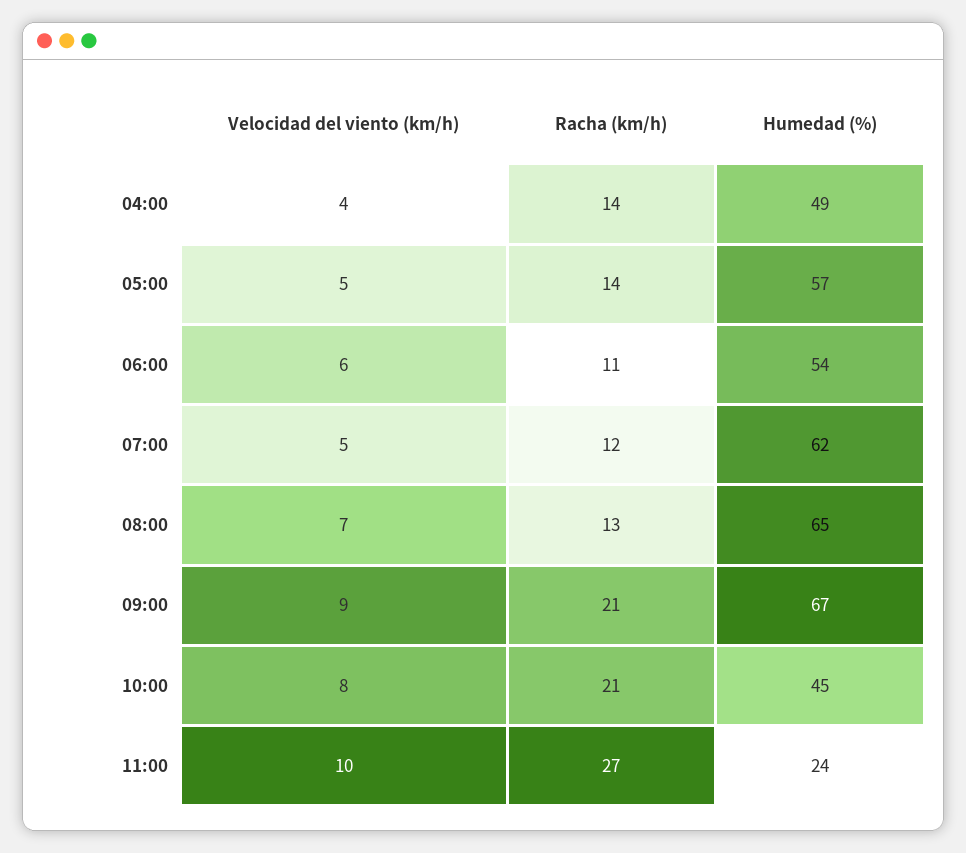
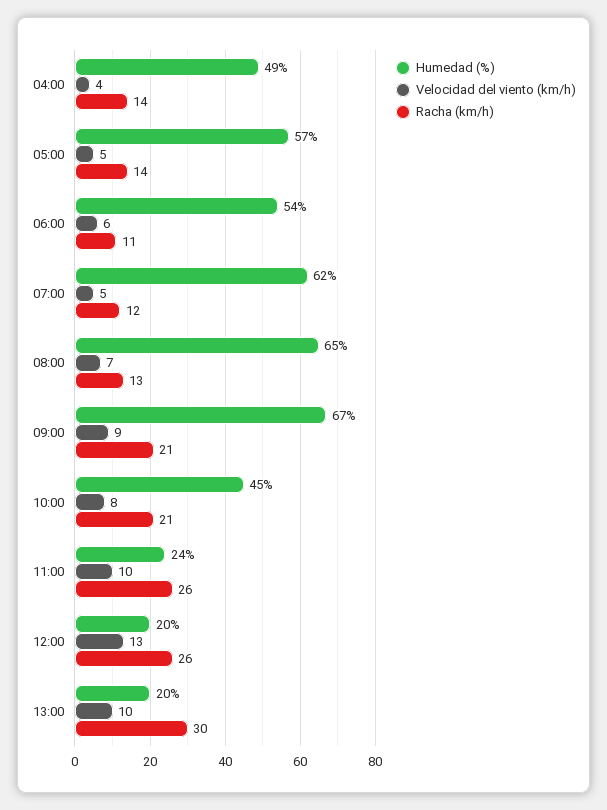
Racha (km/h), 11:00: 27 -> 26
Humedad (%), 12:00: none -> 20
Velocidad del viento (km/h), 12:00: none -> 13
Racha (km/h), 12:00: none -> 26
Humedad (%), 13:00: none -> 20
Velocidad del viento (km/h), 13:00: none -> 10
Racha (km/h), 13:00: none -> 30

